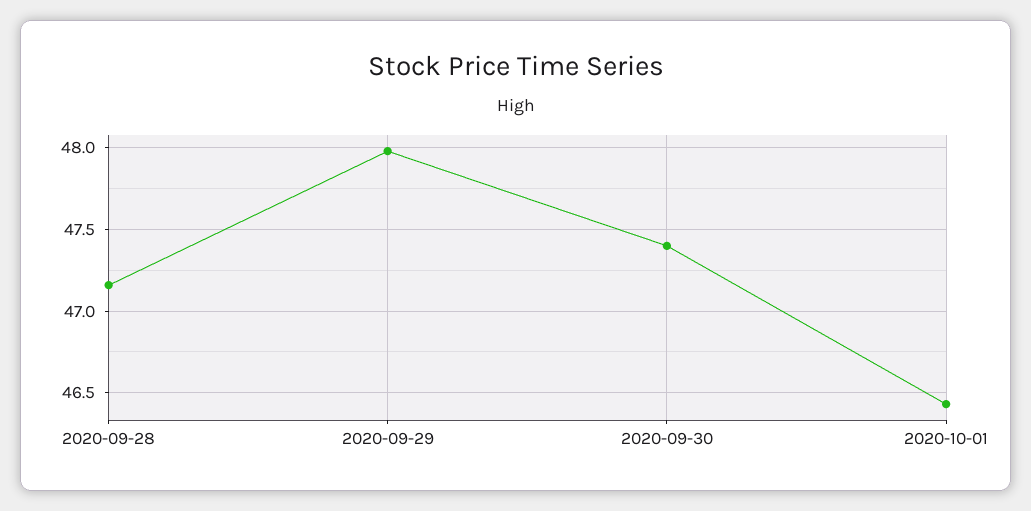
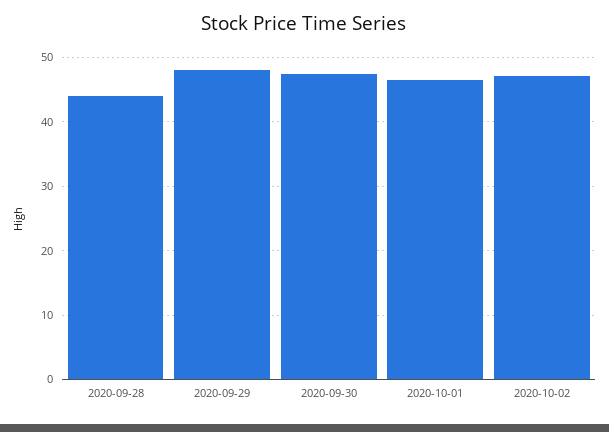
2020-09-28: 47.15 -> 44
2020-10-02: none -> 47

